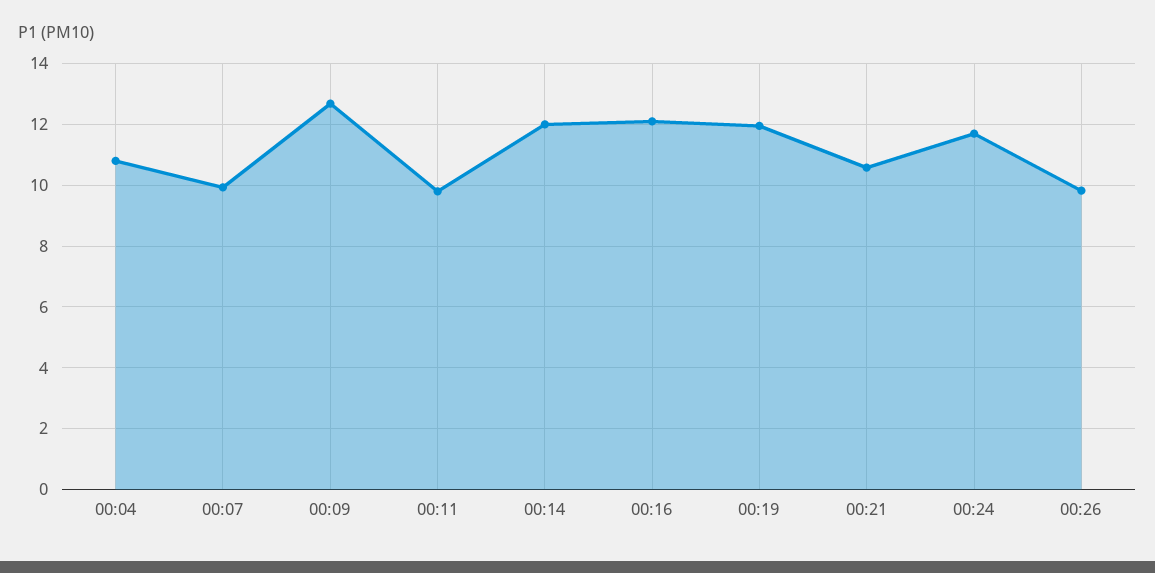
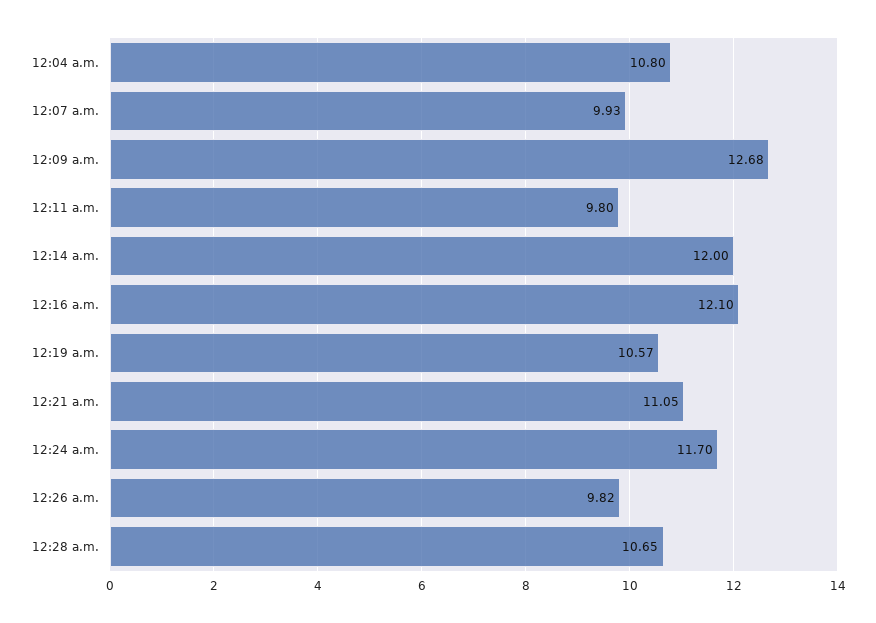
00:19: 12 -> 10.57
00:21: 10.6 -> 11.05
12:28 a.m.: none -> 10.65

